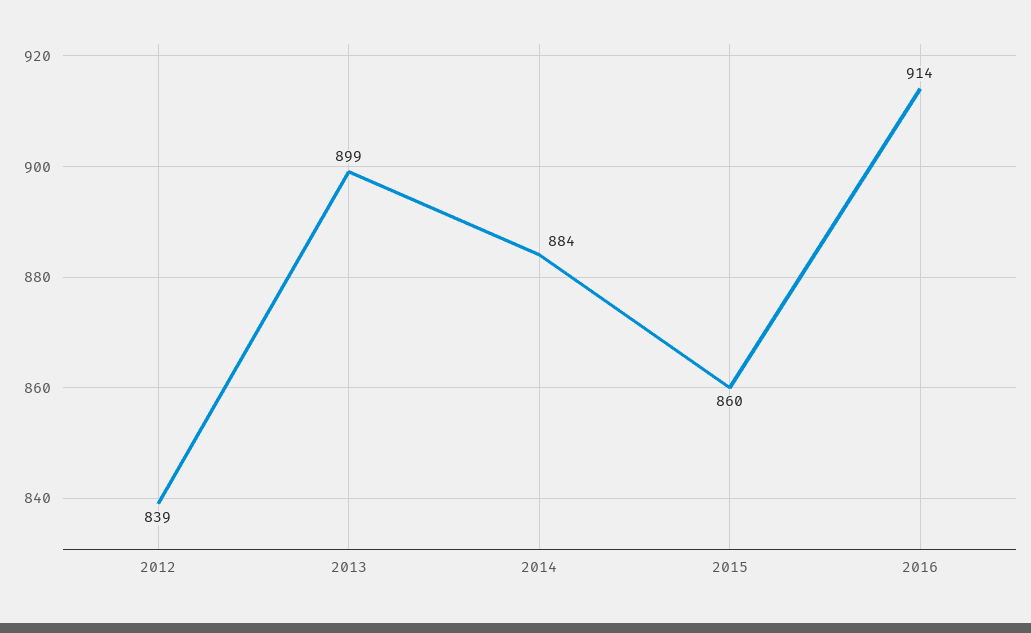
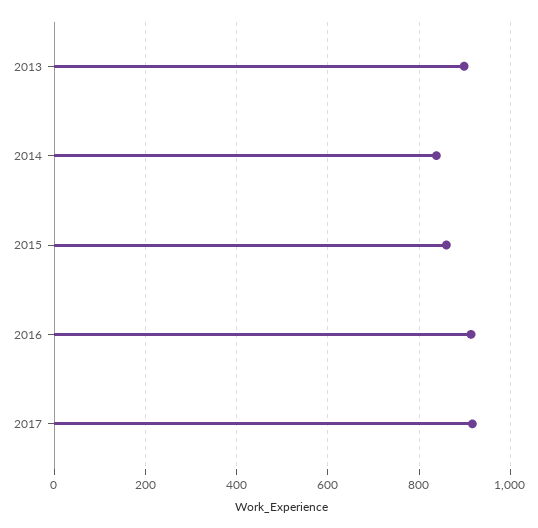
2012: 839 -> none
2014: 884 -> 840
2017: none -> 920

